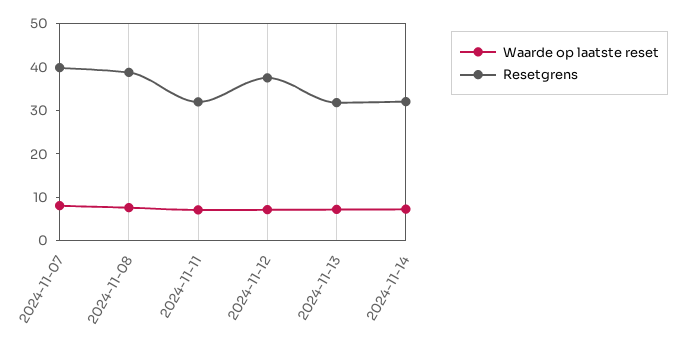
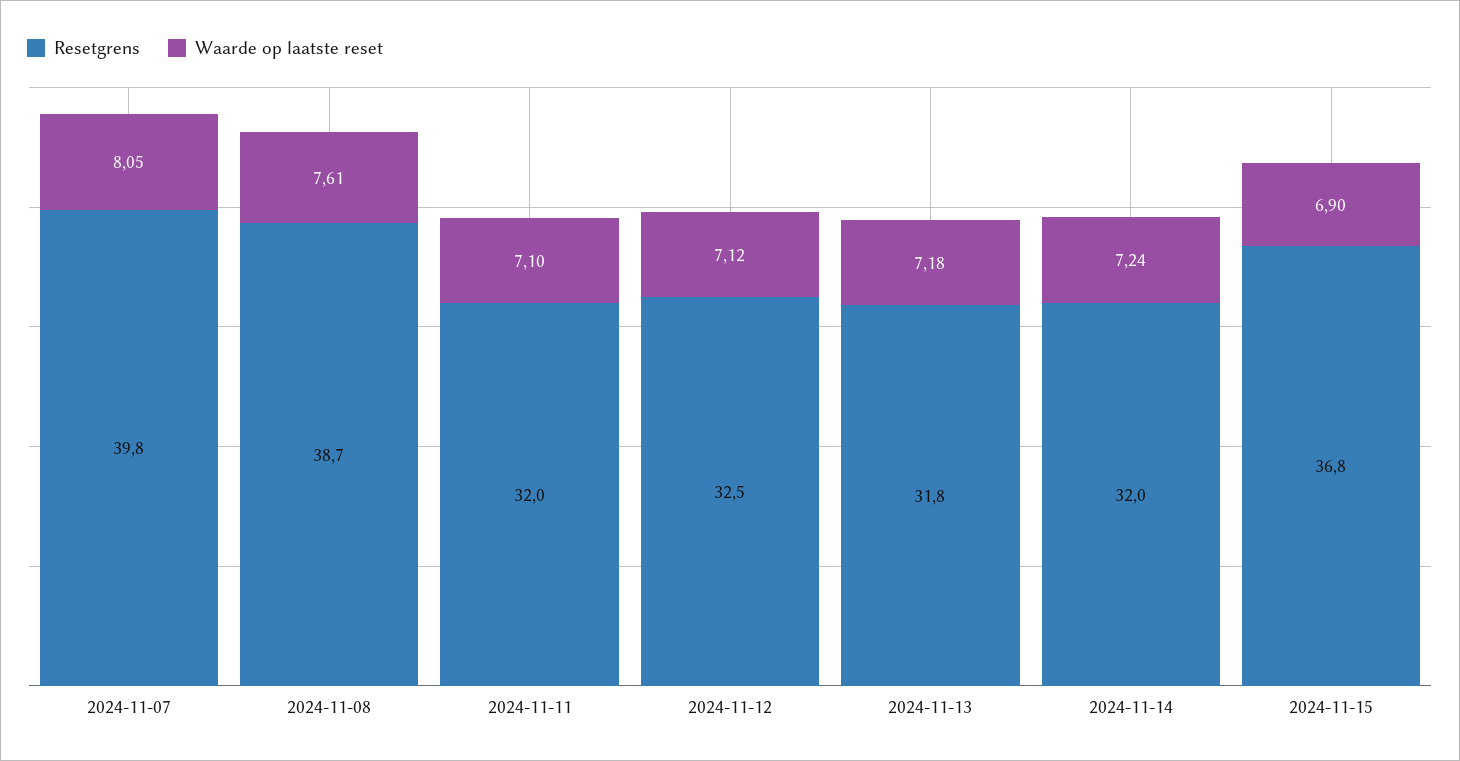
Resetgrens, 2024-11-12: 38 -> 32.5
Resetgrens, 2024-11-15: none -> 36.8
Waarde op laatste reset, 2024-11-15: none -> 6.9

